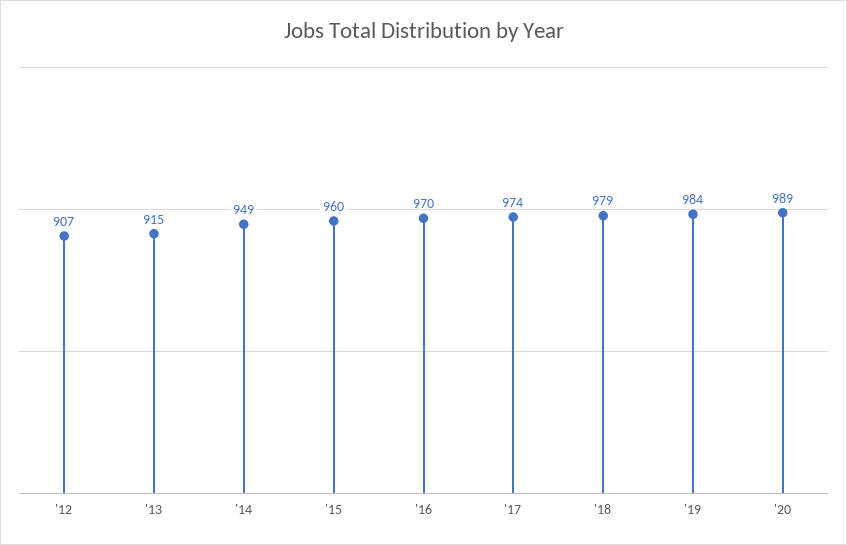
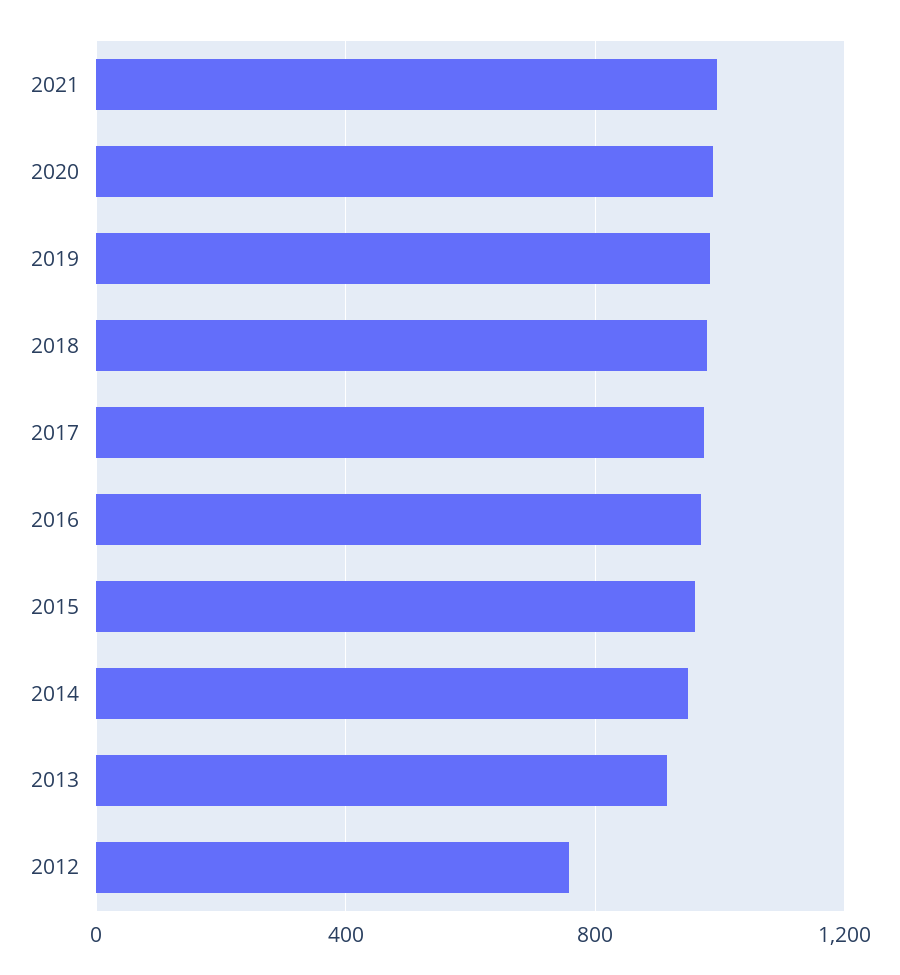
'12: 907 -> 750
2021: none -> 1000

